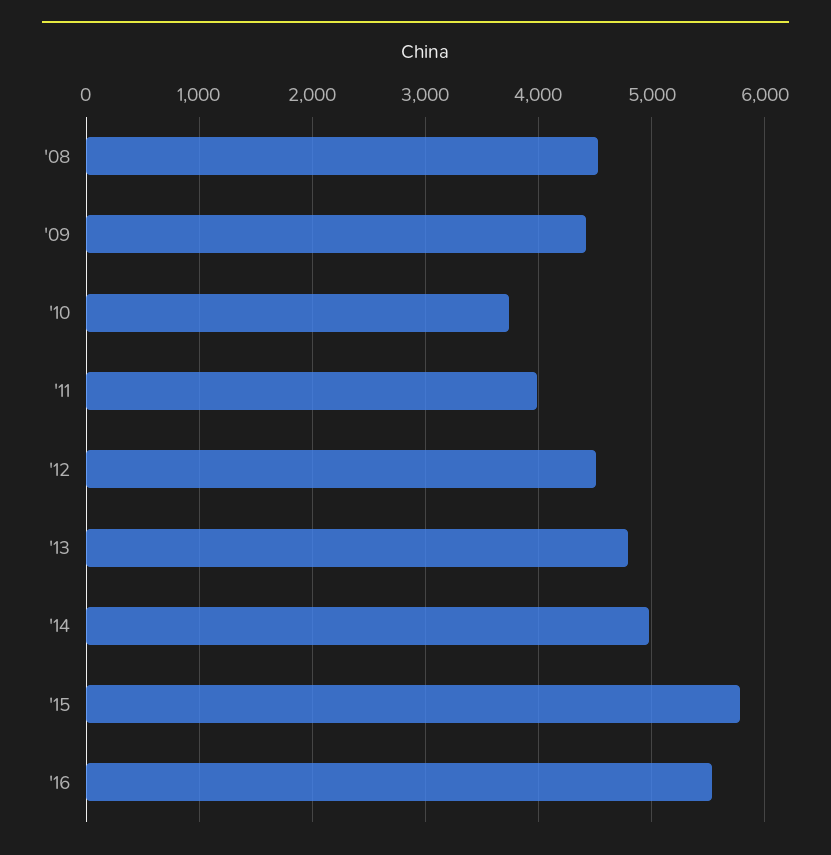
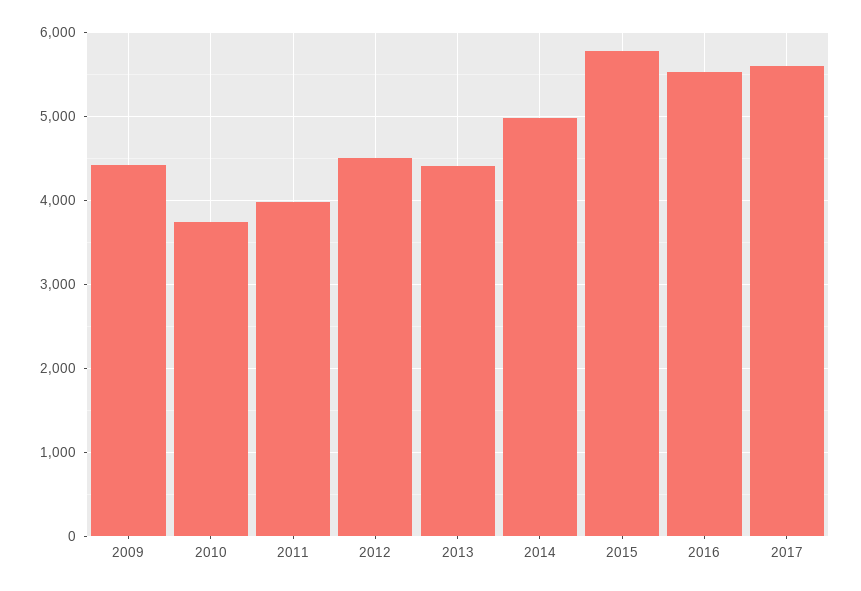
'08: 4500 -> none
'13: 4800 -> 4400
2017: none -> 5600

